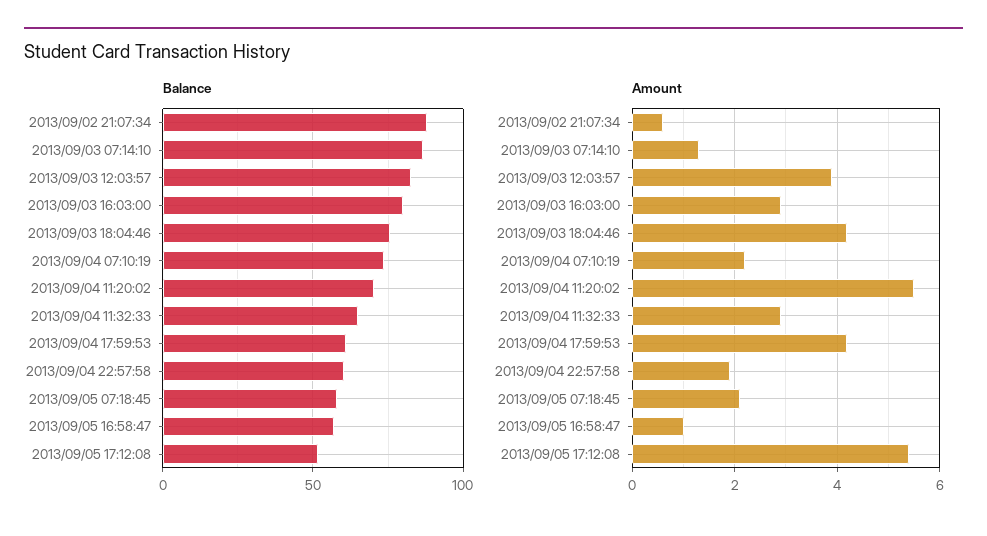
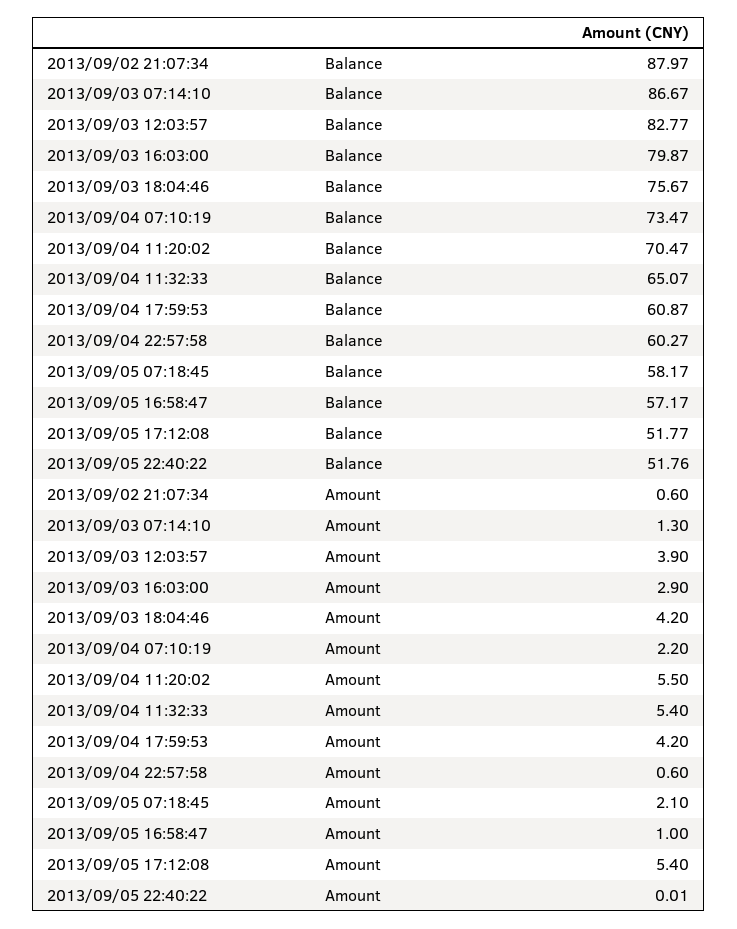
Amount, 2013/09/04 11:32:33: 3 -> 5.4
Amount, 2013/09/04 22:57:58: 2 -> 0.6
Balance, 2013/09/05 22:40:22: none -> 51.76
Amount, 2013/09/05 22:40:22: none -> 0.01

